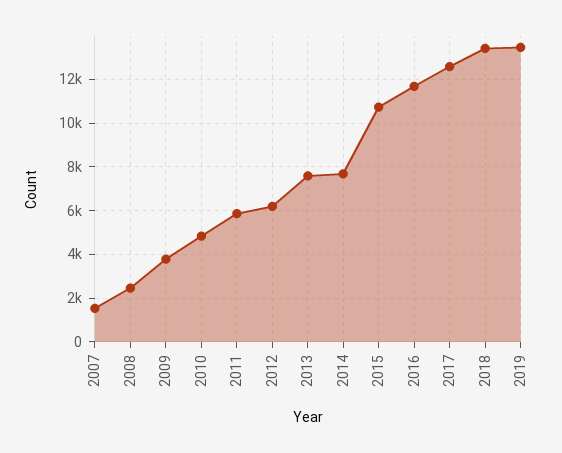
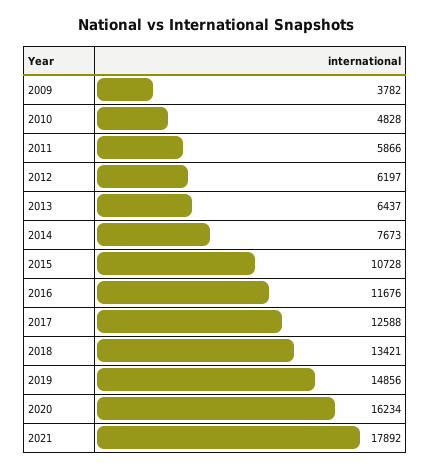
2007: 1500 -> none
2008: 2500 -> none
2013: 7500 -> 6437
2019: 13500 -> 14856
2020: none -> 16234
2021: none -> 17892

